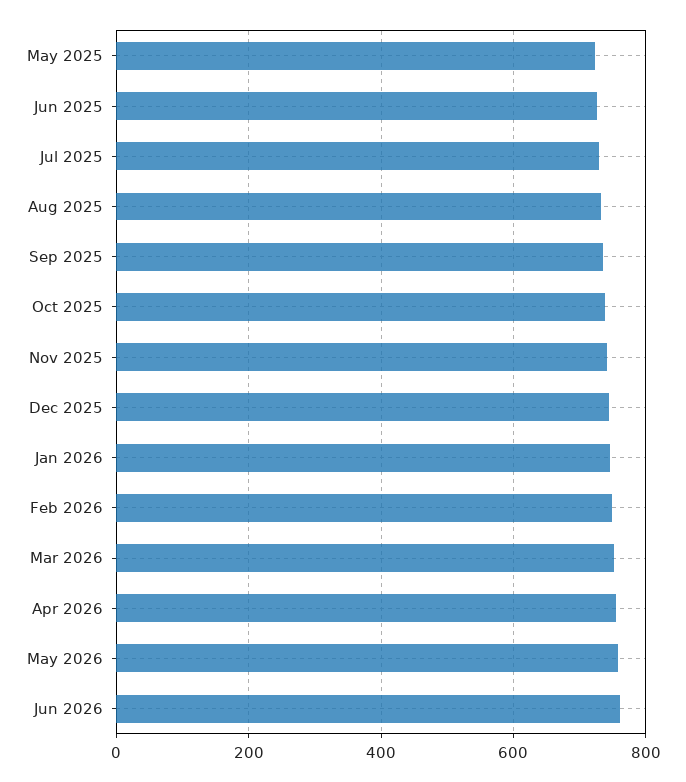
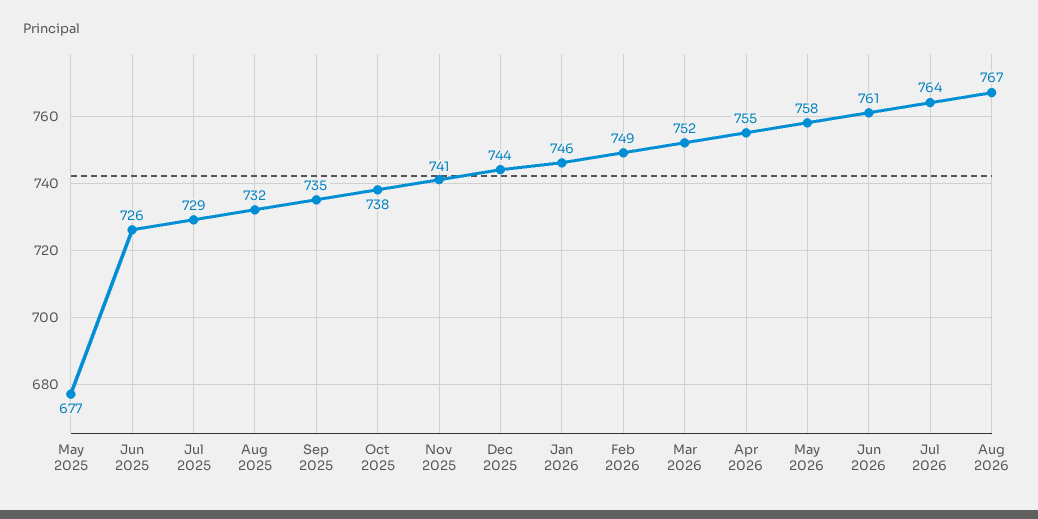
May 2025: 720 -> 677
Jul 2026: none -> 764
Aug 2026: none -> 767

